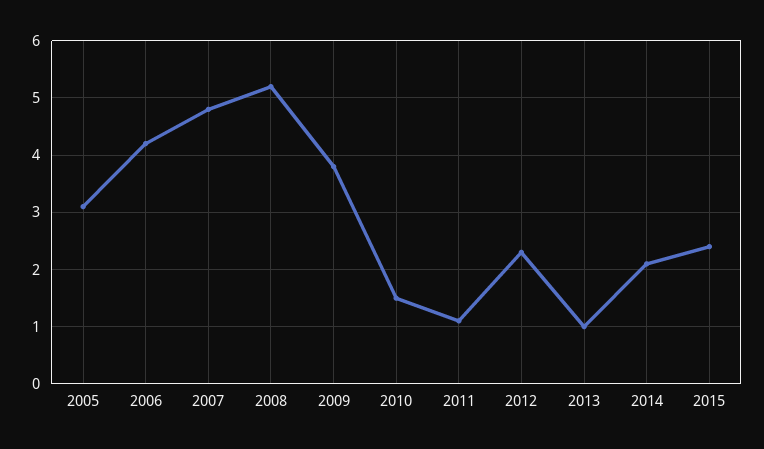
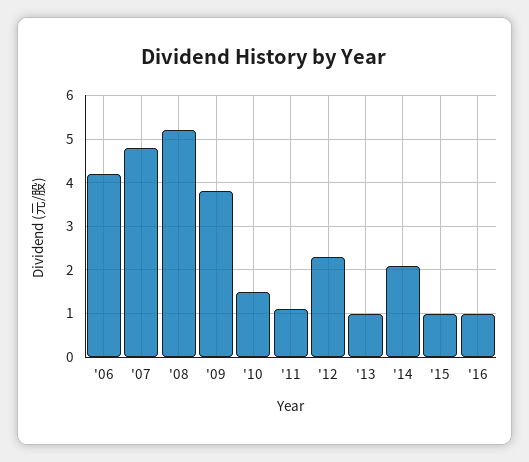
2005: 3 -> none
2015: 2.5 -> 1
'16: none -> 1

